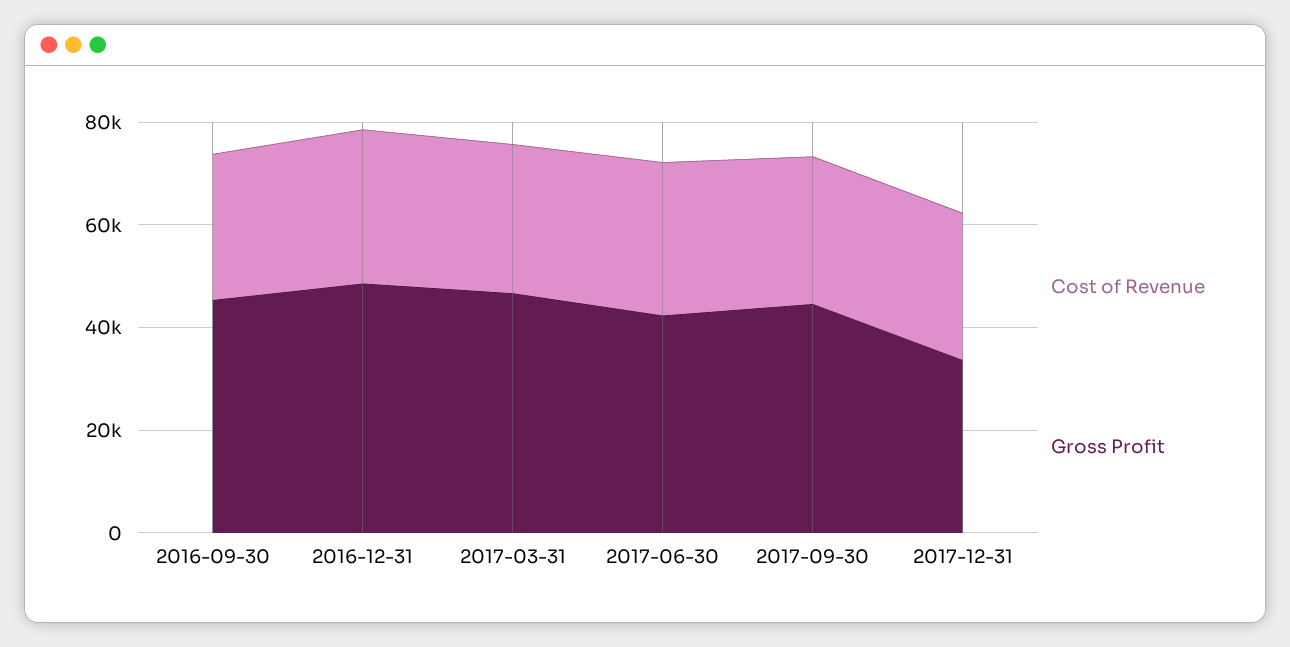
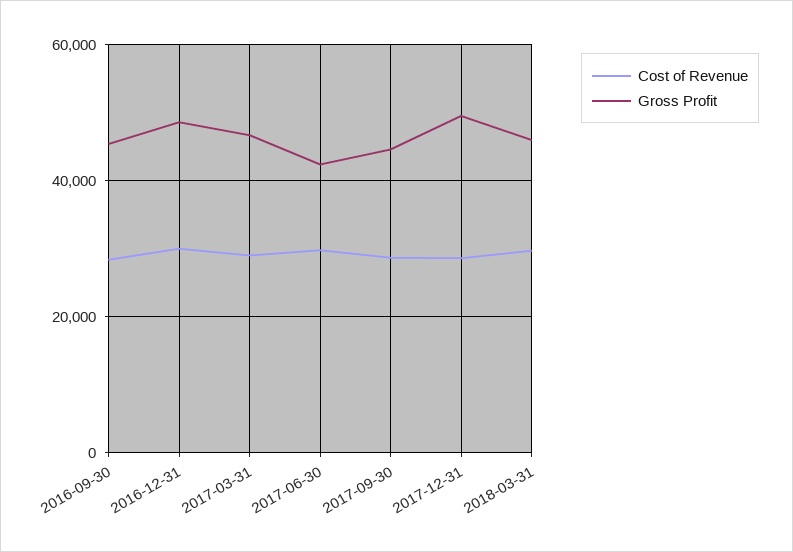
Gross Profit, 2017-12-31: 35000 -> 50000
Cost of Revenue, 2018-03-31: none -> 30000
Gross Profit, 2018-03-31: none -> 46000

